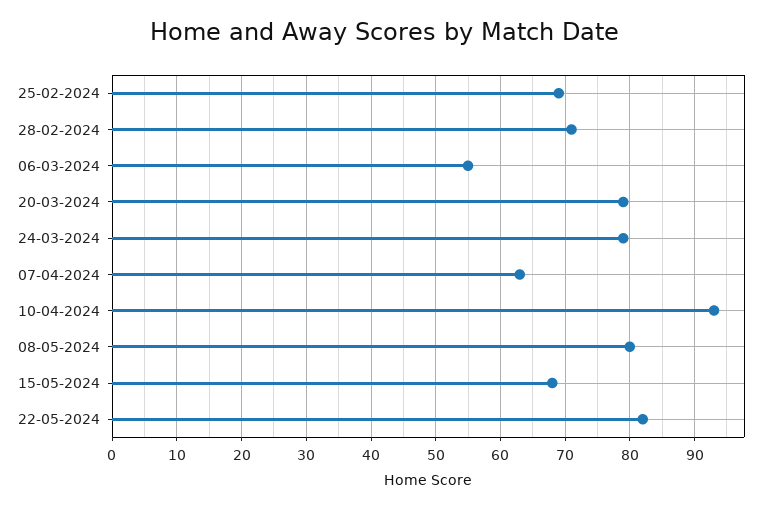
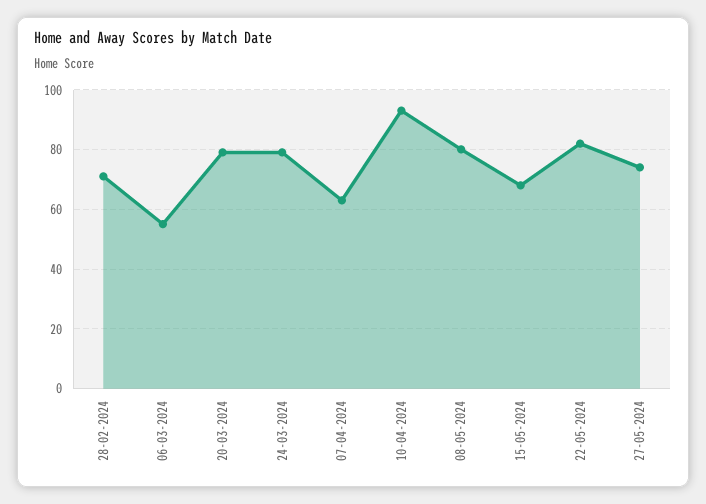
25-02-2024: 69 -> none
27-05-2024: none -> 75

